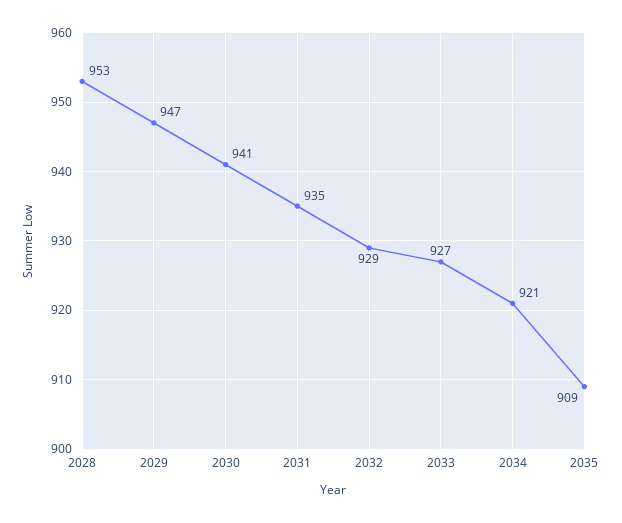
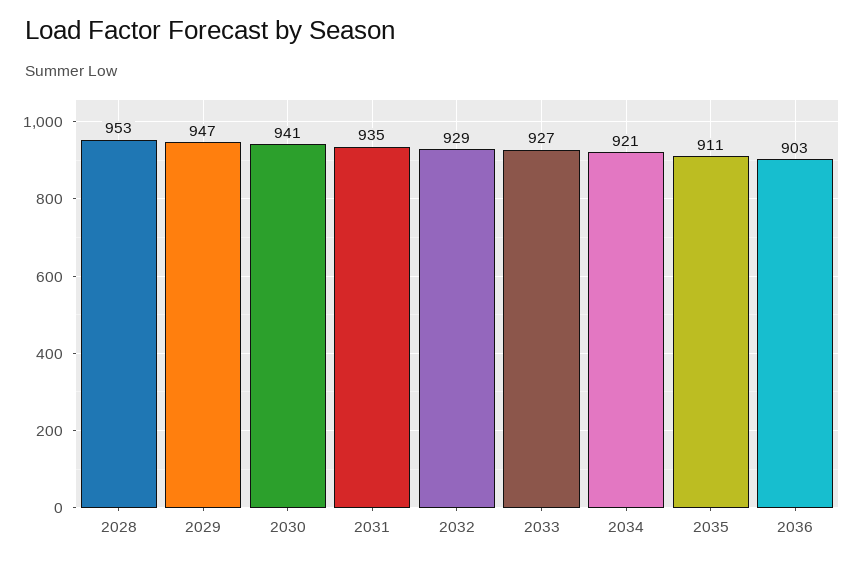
2035: 909 -> 911
2036: none -> 903

